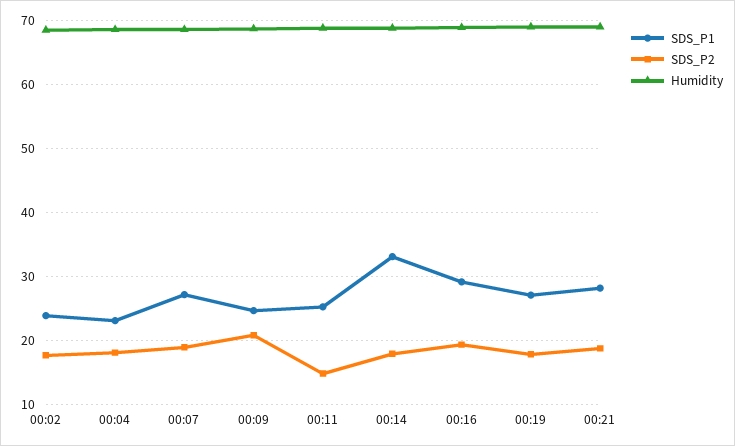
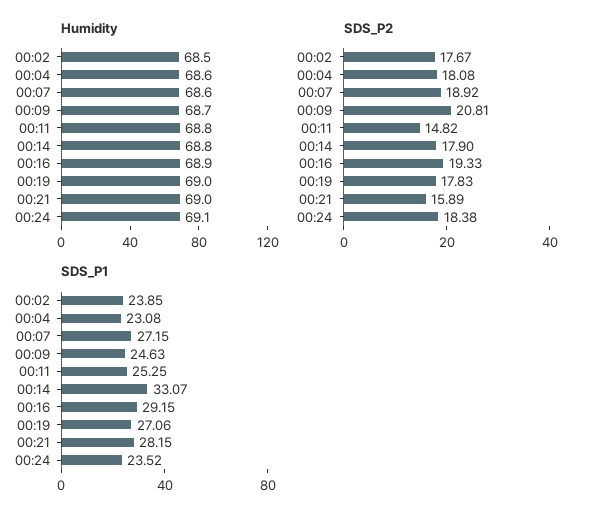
SDS_P2, 00:21: 19 -> 15.89
Humidity, 00:24: none -> 69.1
SDS_P2, 00:24: none -> 18.38
SDS_P1, 00:24: none -> 23.52

